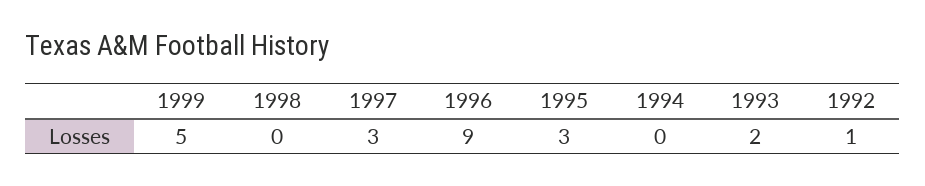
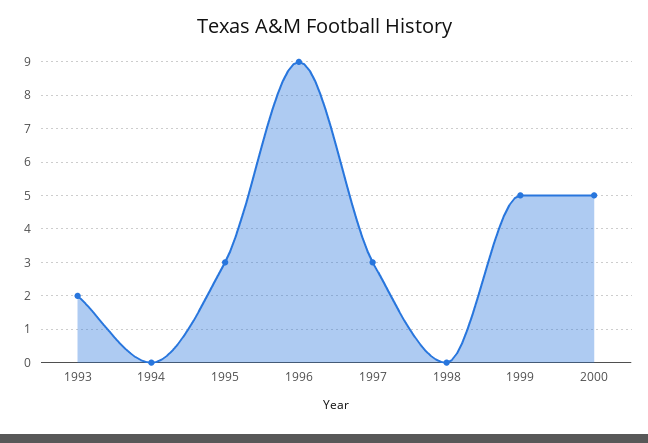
1992: 1 -> none
2000: none -> 5

